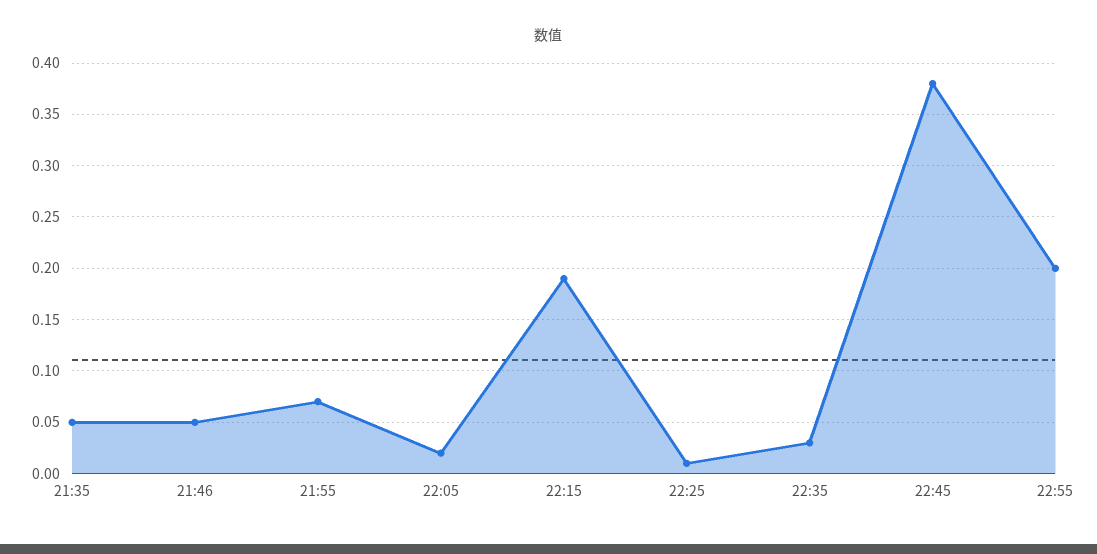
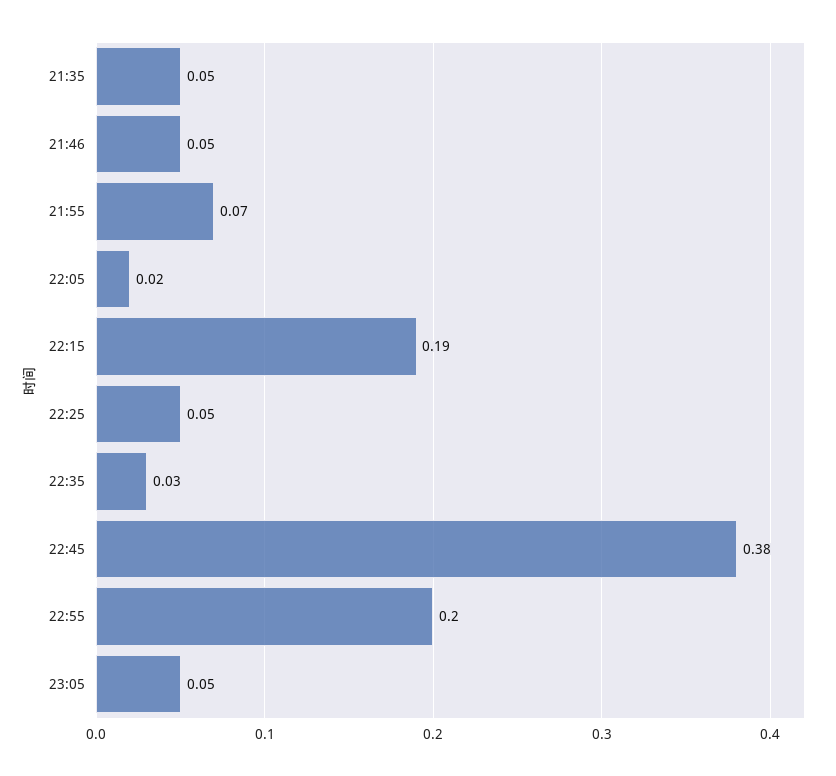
22:25: 0.01 -> 0.05
23:05: none -> 0.05

